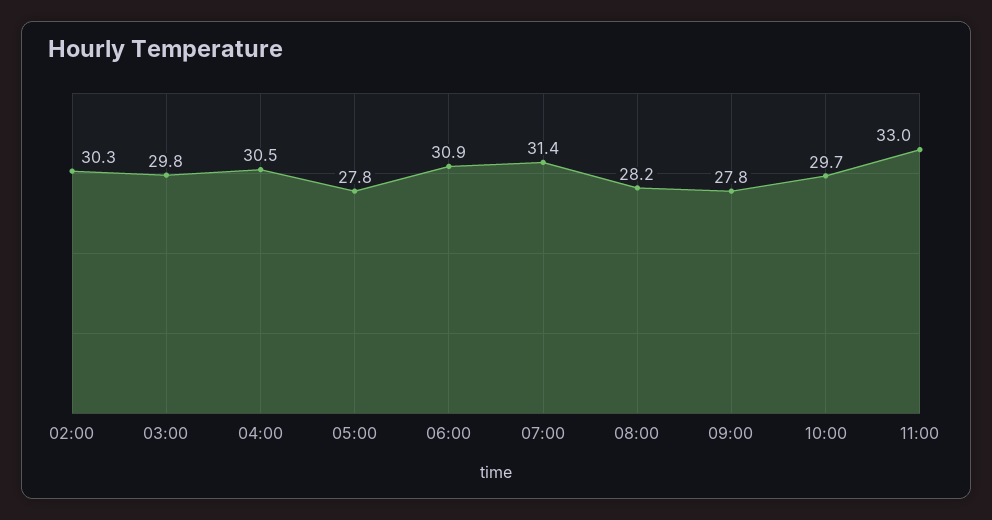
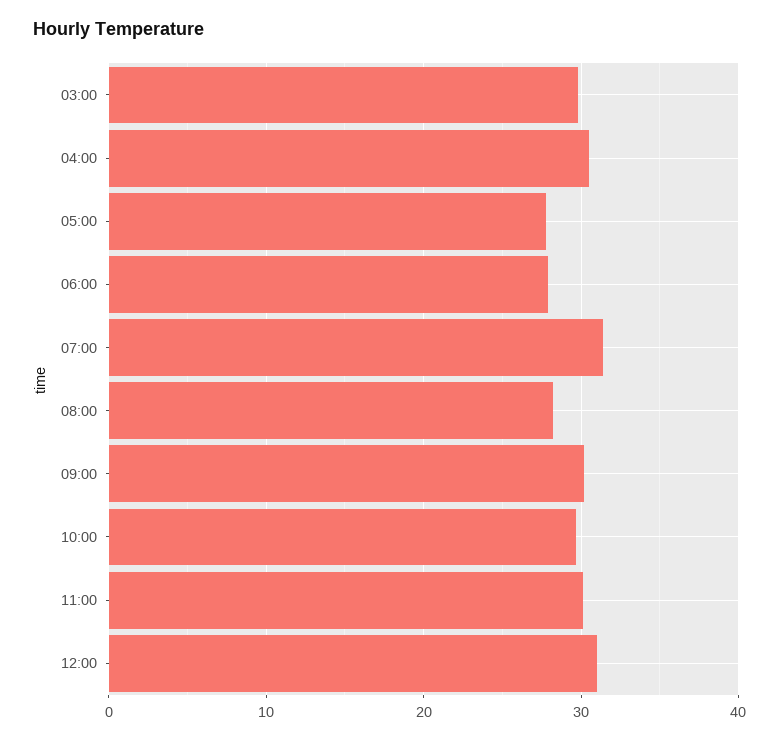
02:00: 30.3 -> none
06:00: 30.9 -> 28
09:00: 27.8 -> 30
11:00: 33 -> 30
12:00: none -> 31

